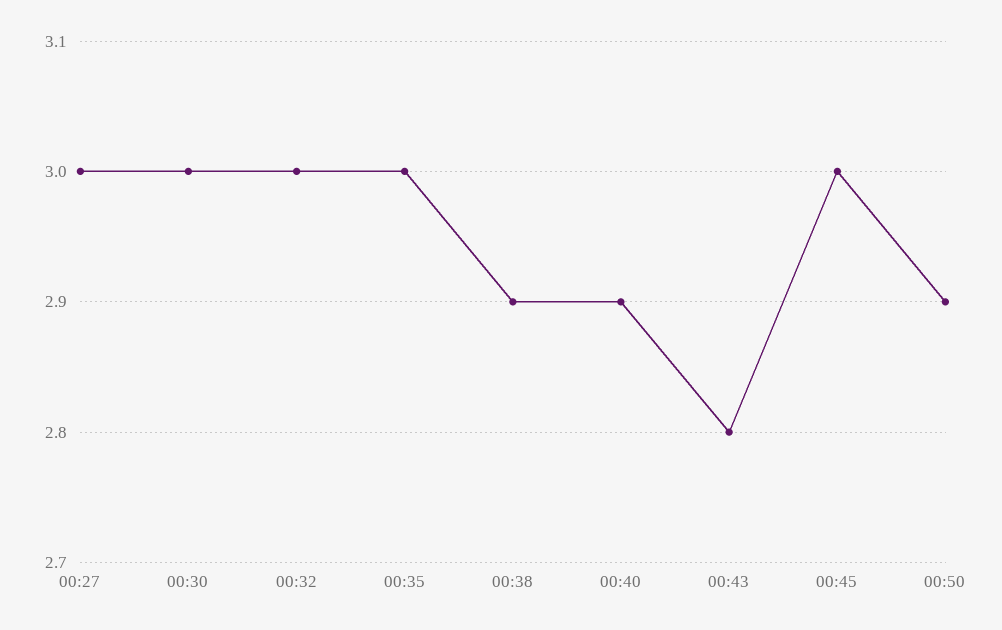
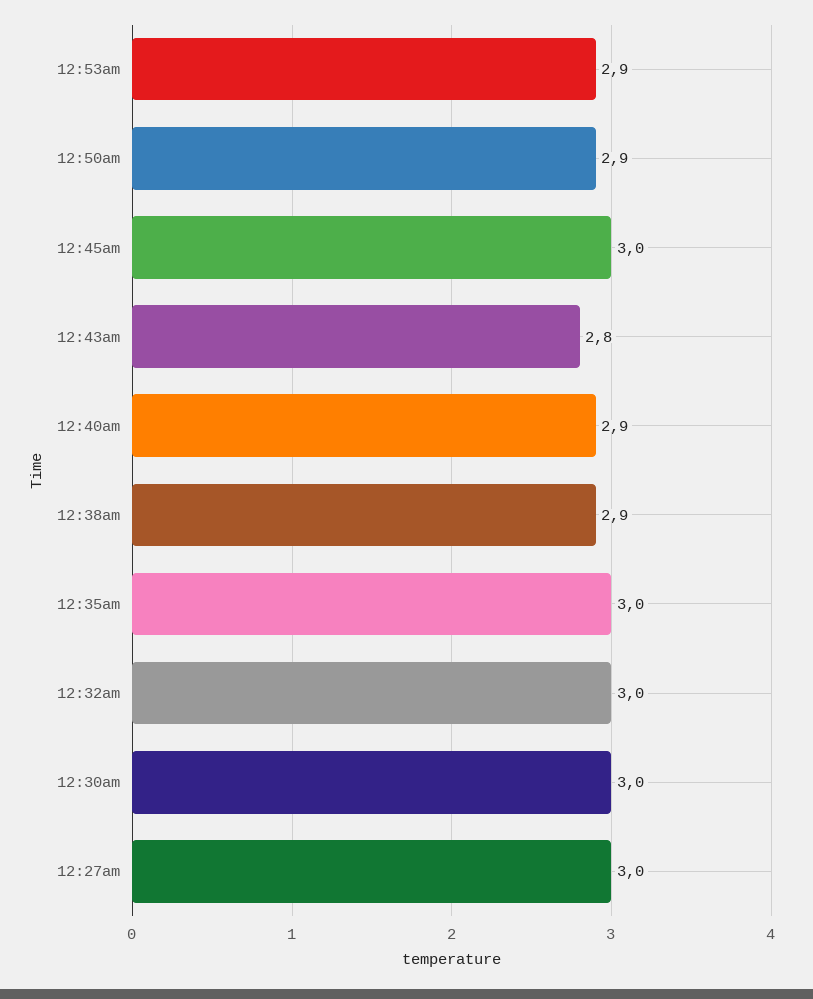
12:53am: none -> 2.9

